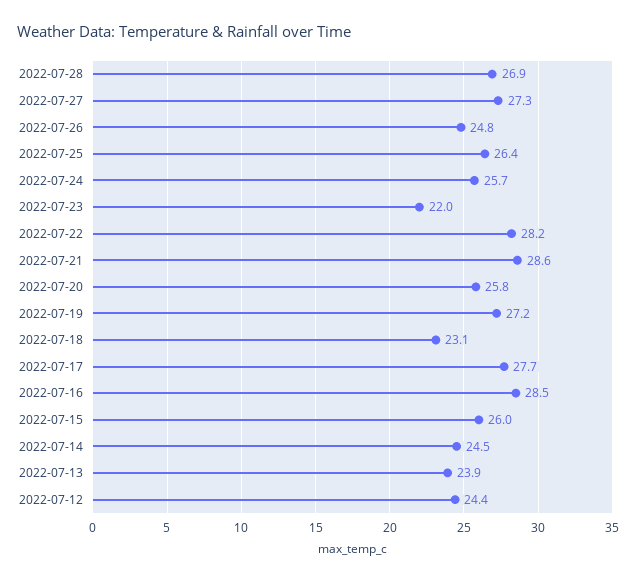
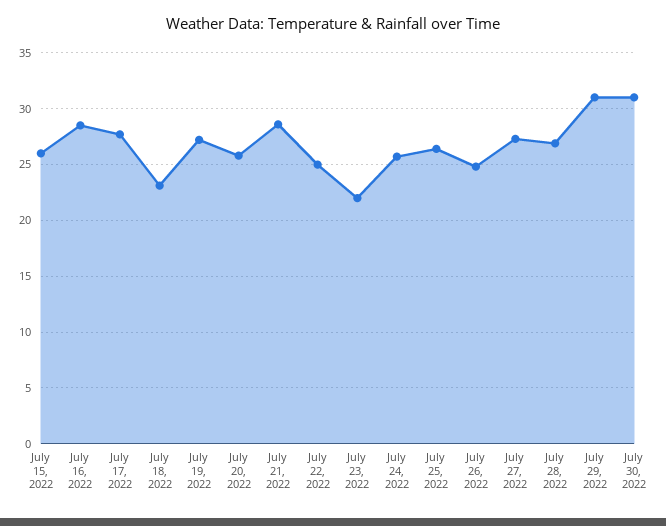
2022-07-22: 28.2 -> 25
2022-07-14: 24.5 -> none
2022-07-13: 23.9 -> none
2022-07-12: 24.4 -> none
July 29, 2022: none -> 31
July 30, 2022: none -> 31

